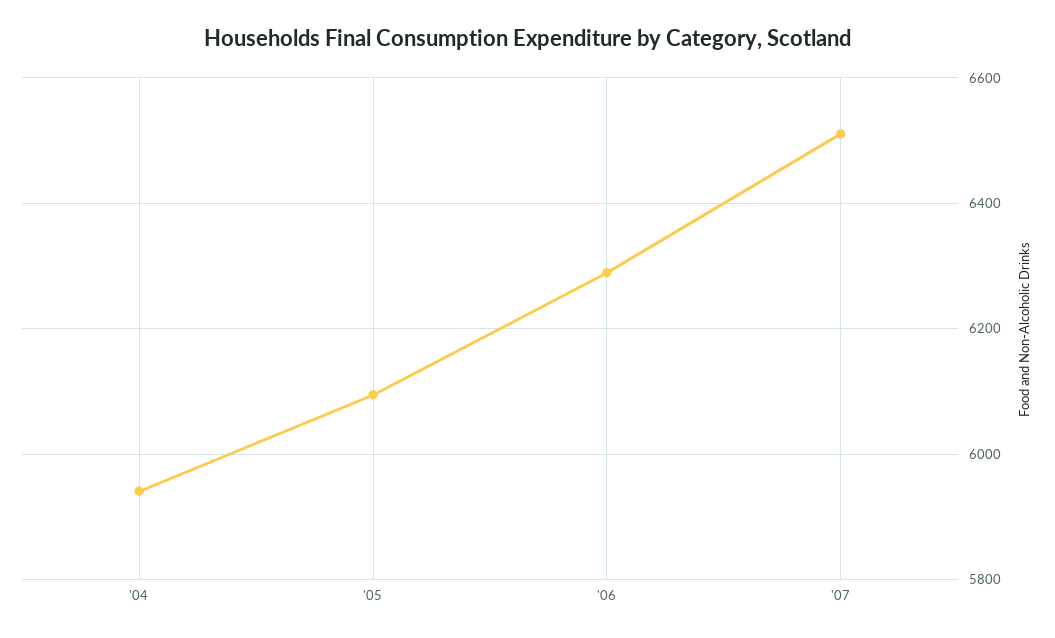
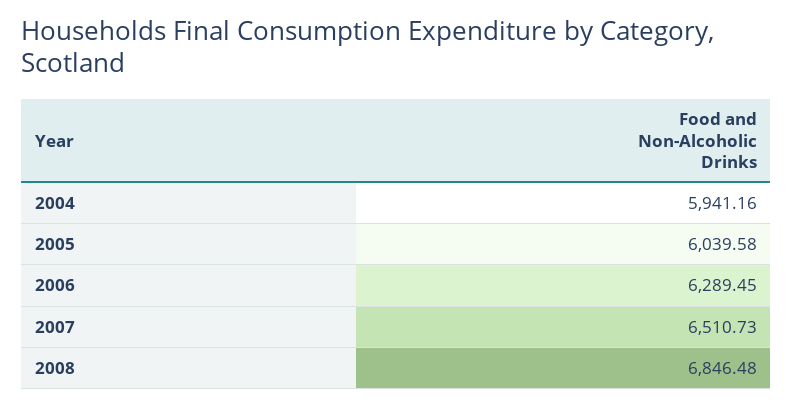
'05: 6100 -> 6039.58
2008: none -> 6846.48

